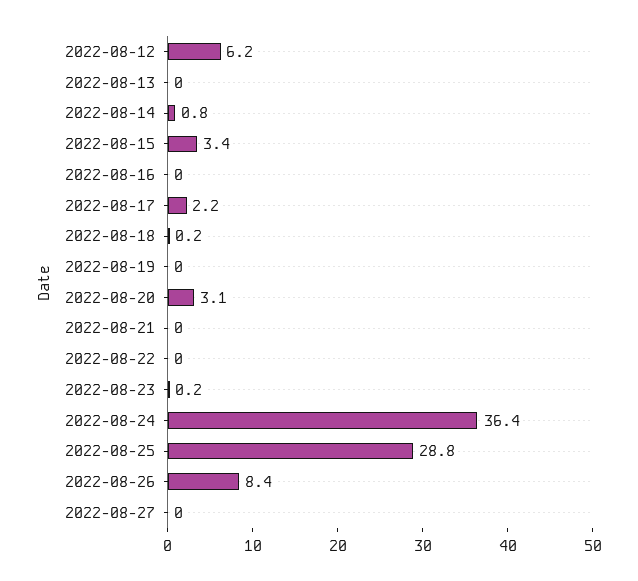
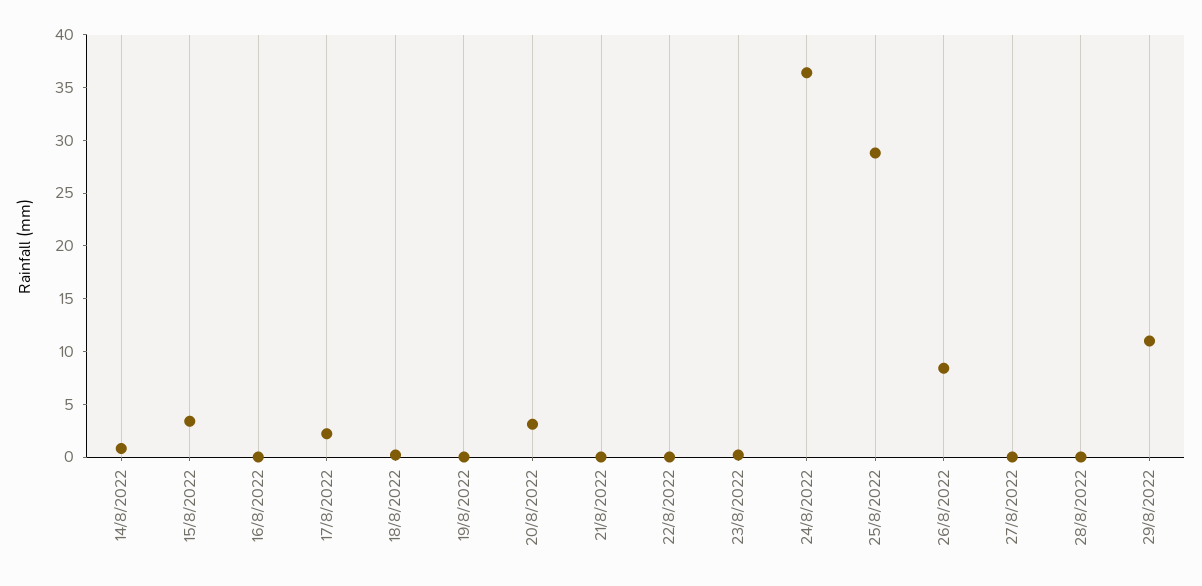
2022-08-12: 6.2 -> none
2022-08-13: 0 -> none
28/8/2022: none -> 0
29/8/2022: none -> 11

